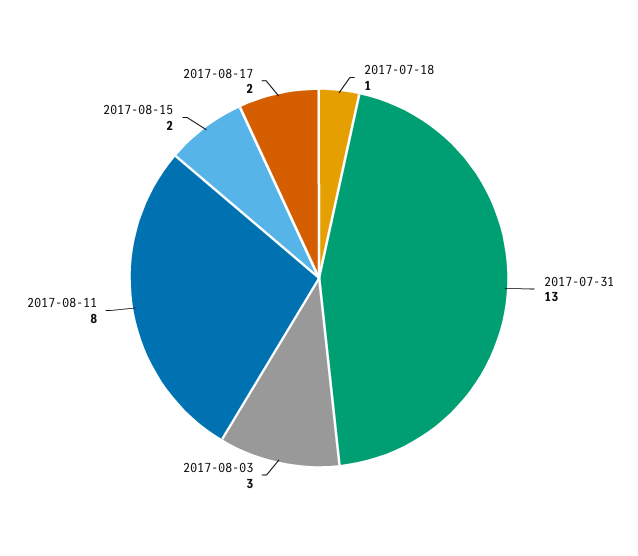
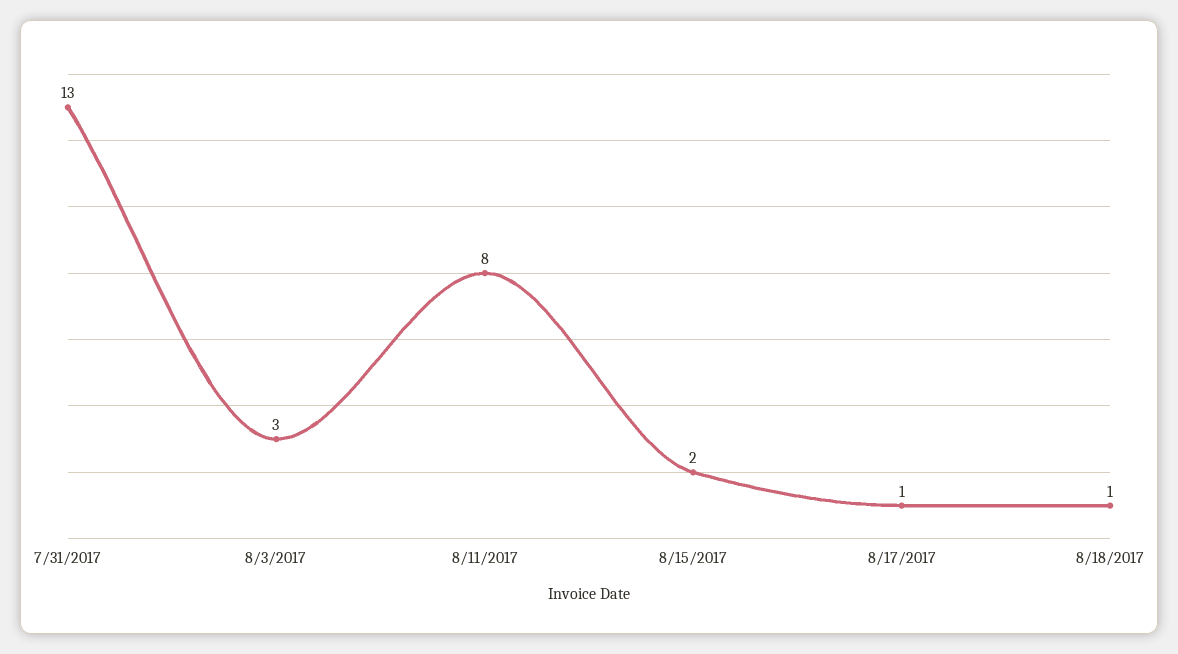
2017-07-18: 1 -> none
2017-08-17: 2 -> 1
8/18/2017: none -> 1

